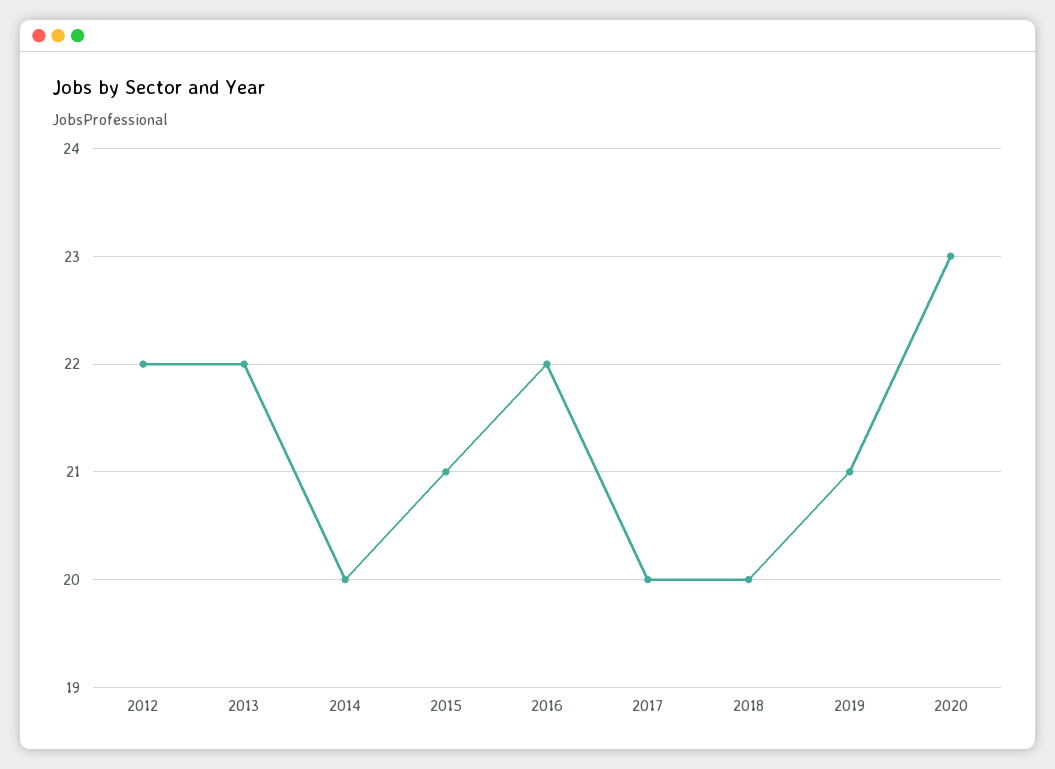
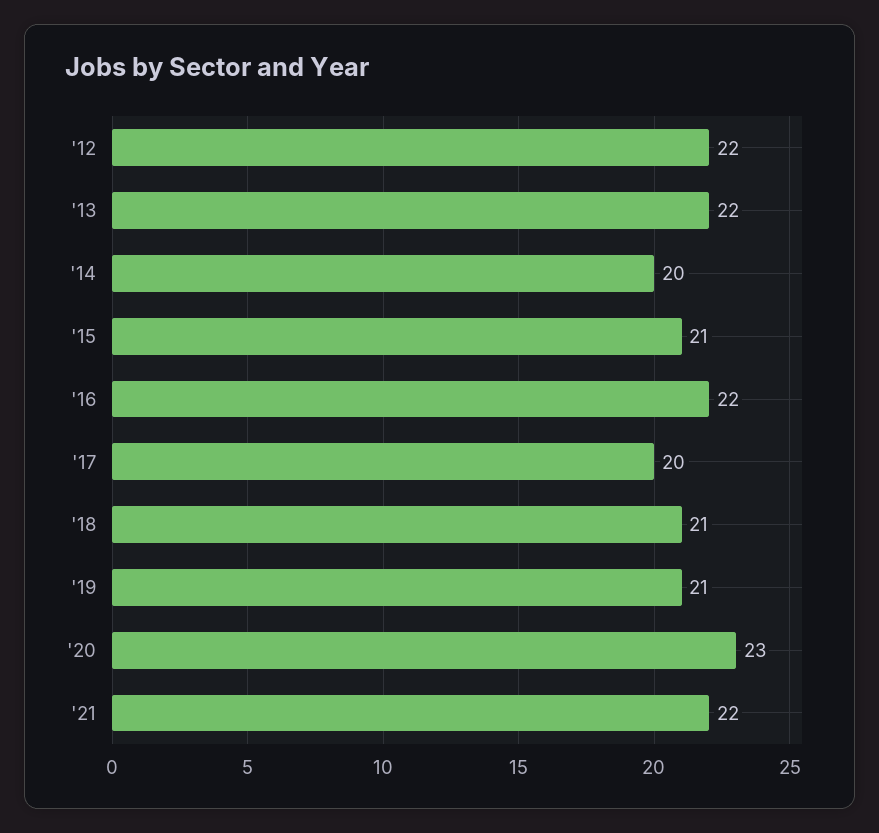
2018: 20 -> 21
'21: none -> 22

